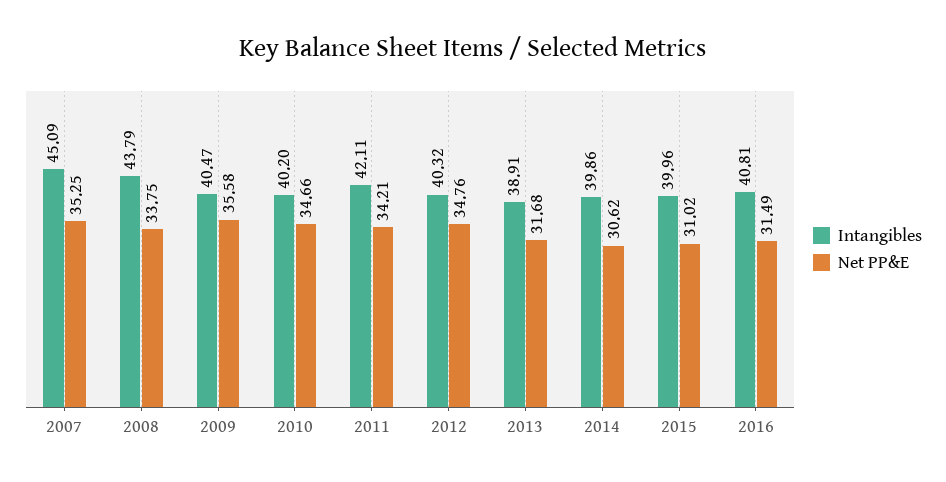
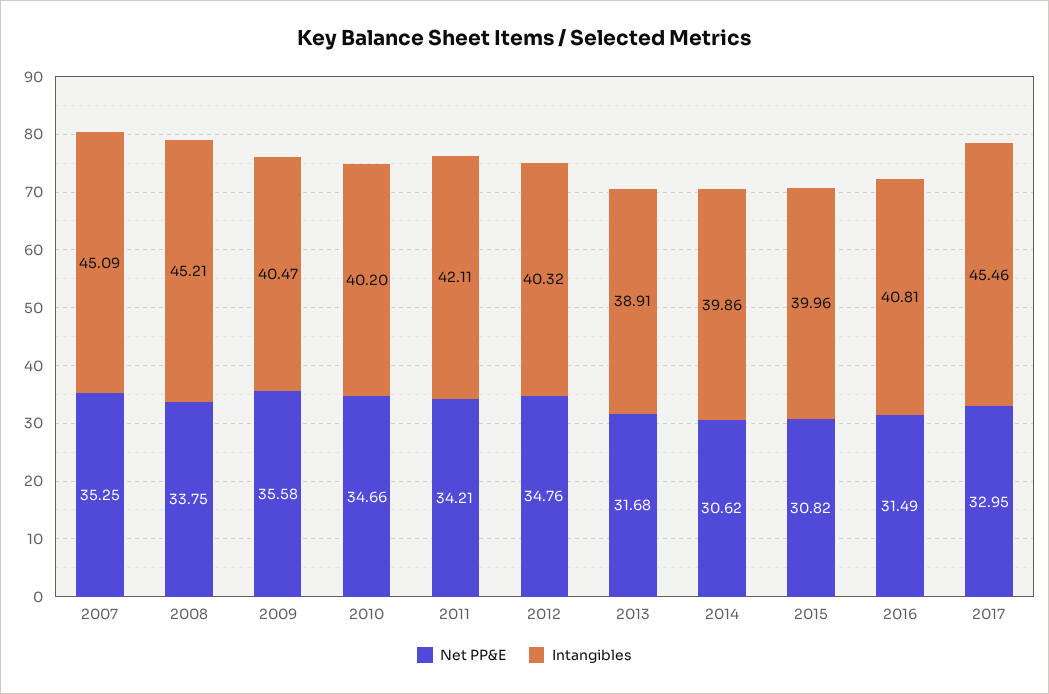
Intangibles, 2008: 43.79 -> 45.21
Net PP&E, 2015: 31.02 -> 30.82
Net PP&E, 2017: none -> 32.95
Intangibles, 2017: none -> 45.46

